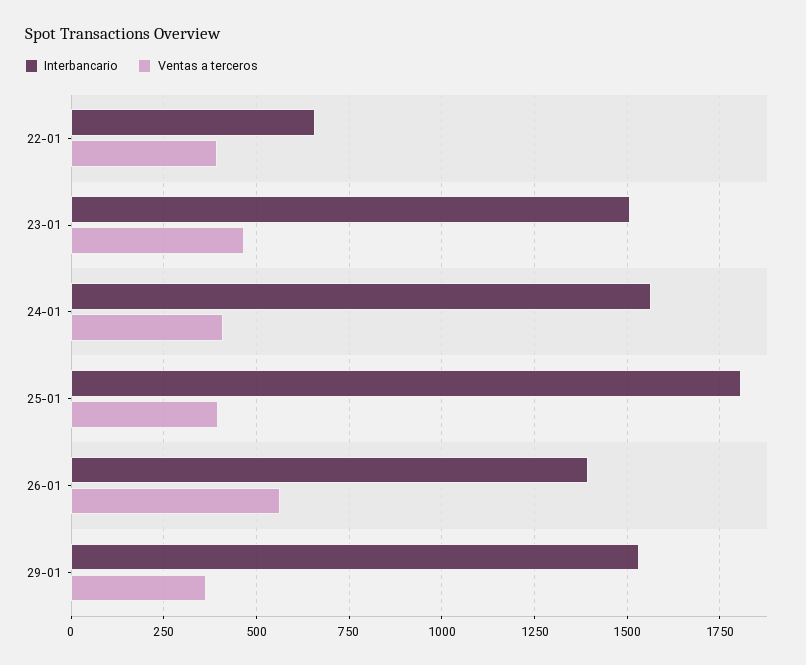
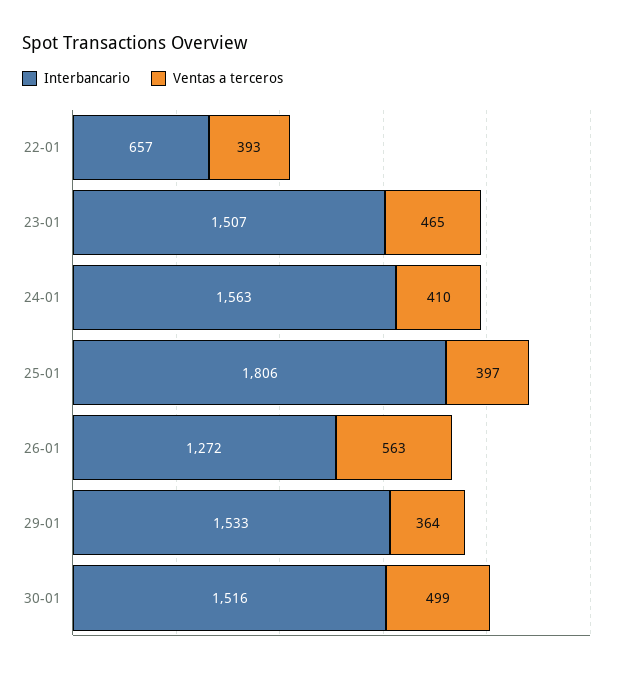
Interbancario, 26-01: 1400 -> 1272
Interbancario, 30-01: none -> 1516
Ventas a terceros, 30-01: none -> 499

